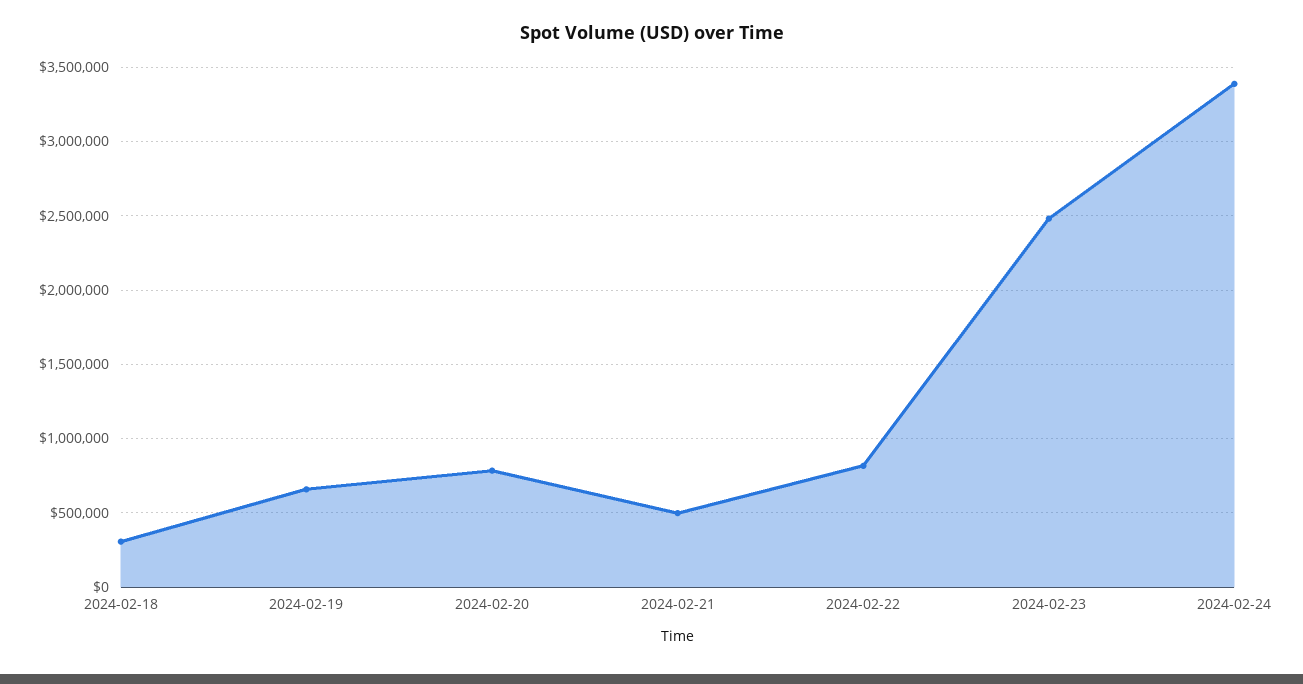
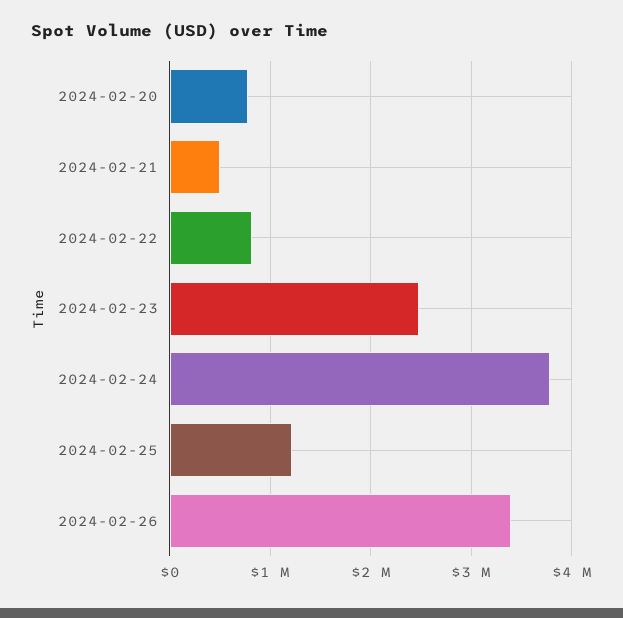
2024-02-18: 300000 -> none
2024-02-19: 650000 -> none
2024-02-24: 3400000 -> 3800000
2024-02-25: none -> 1200000
2024-02-26: none -> 3400000

